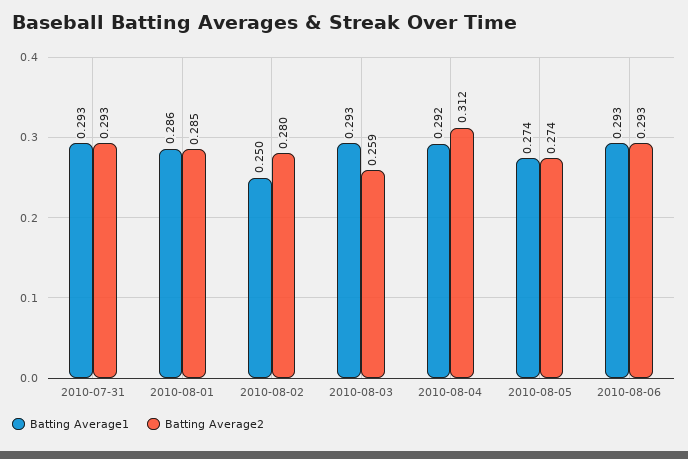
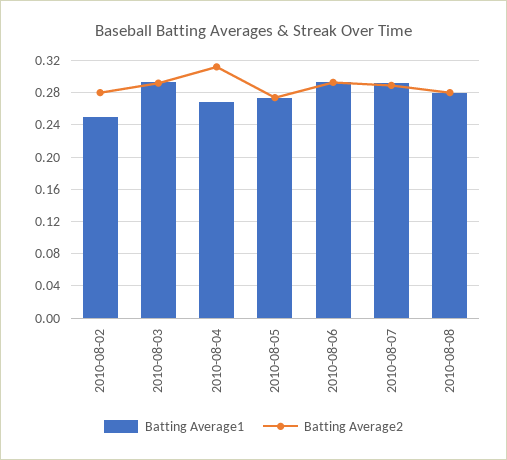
Batting Average1, 2010-07-31: 0.293 -> none
Batting Average2, 2010-07-31: 0.293 -> none
Batting Average1, 2010-08-01: 0.286 -> none
Batting Average2, 2010-08-01: 0.285 -> none
Batting Average2, 2010-08-03: 0.259 -> 0.29
Batting Average1, 2010-08-04: 0.292 -> 0.27
Batting Average1, 2010-08-07: none -> 0.29
Batting Average2, 2010-08-07: none -> 0.29
Batting Average1, 2010-08-08: none -> 0.28
Batting Average2, 2010-08-08: none -> 0.28

